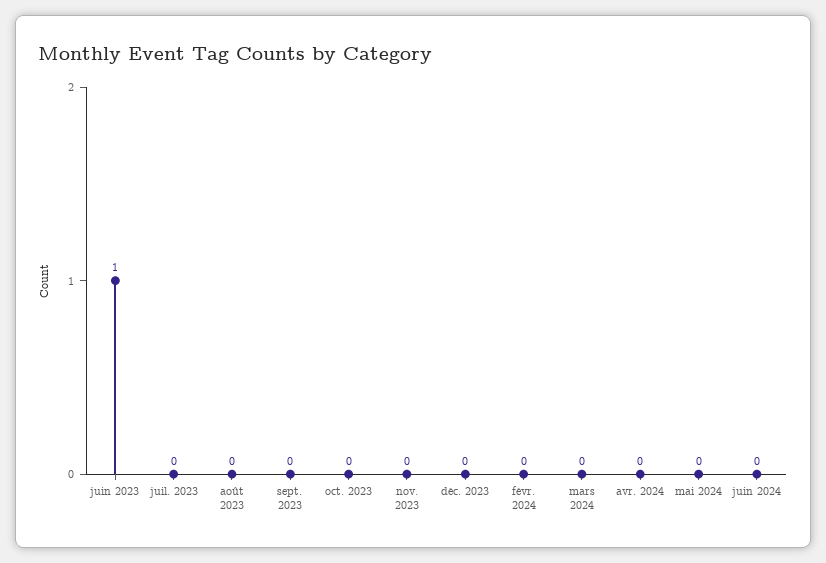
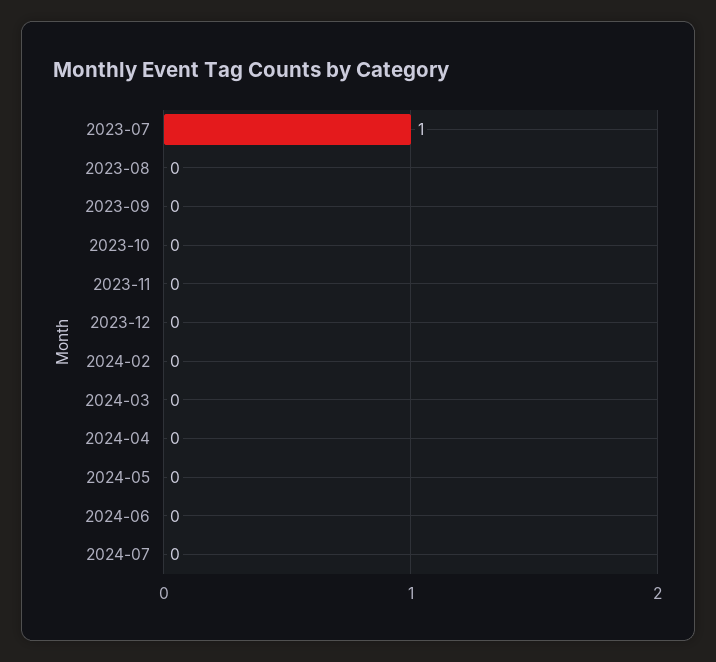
juin 2023: 1 -> none
juil. 2023: 0 -> 1
2024-07: none -> 0

